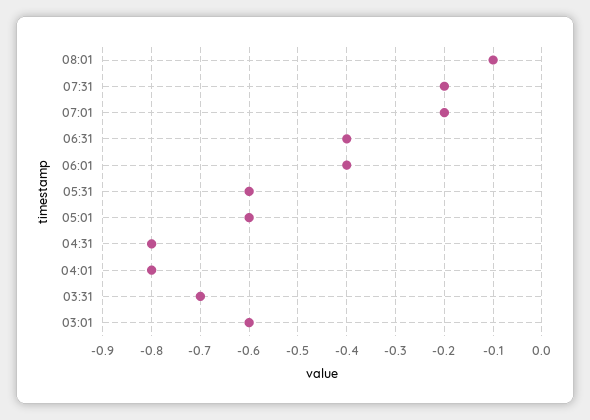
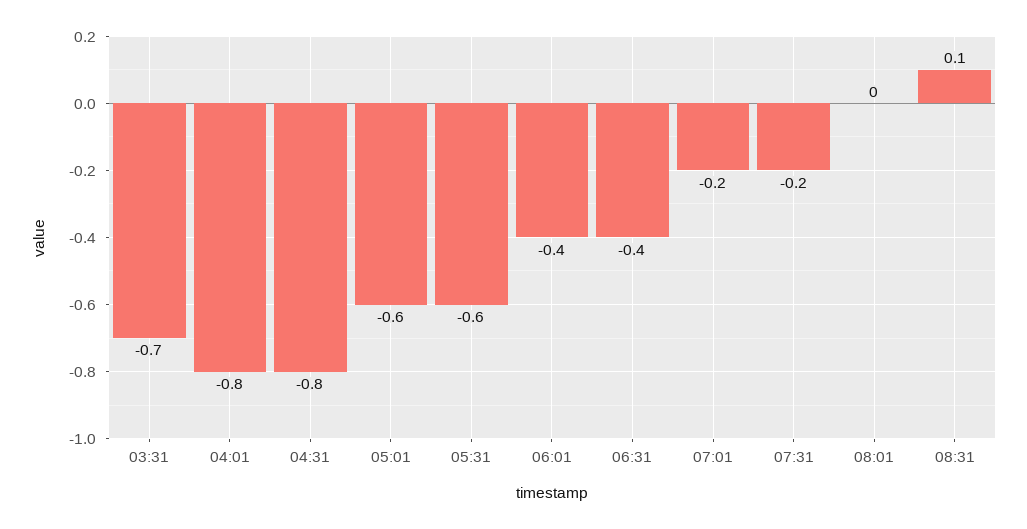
08:01: -0.1 -> 0
03:01: -0.6 -> none
08:31: none -> 0.1

